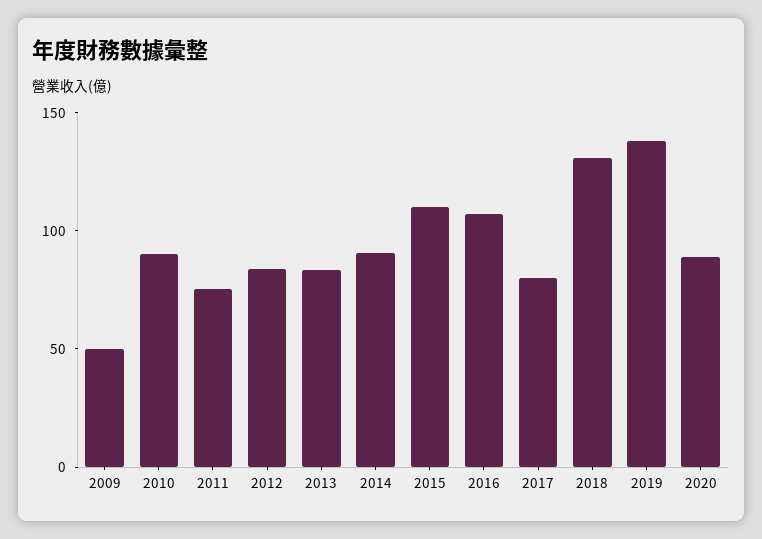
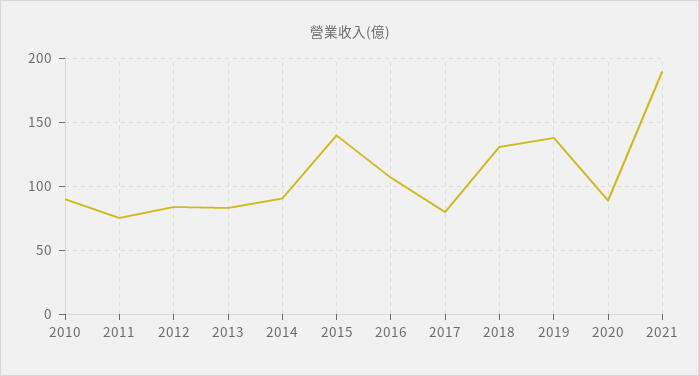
2009: 50 -> none
2015: 110 -> 140
2021: none -> 190

